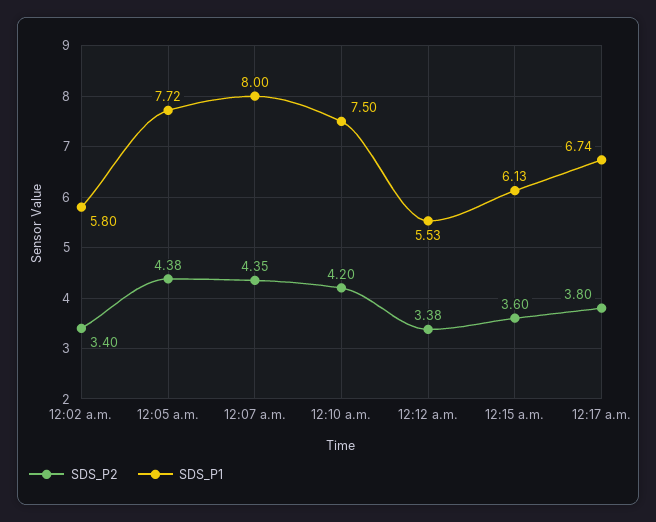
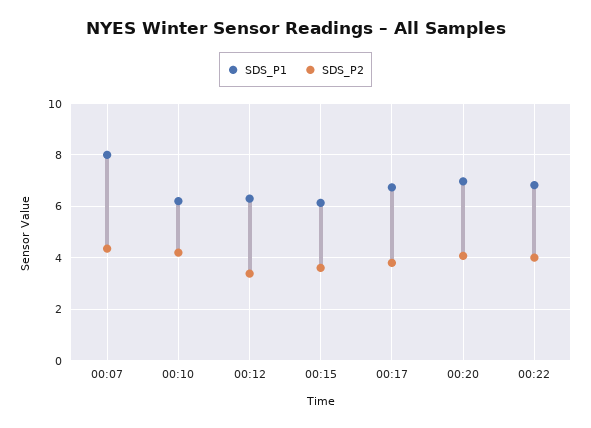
SDS_P2, 12:02 a.m.: 3.4 -> none
SDS_P1, 12:02 a.m.: 5.8 -> none
SDS_P2, 12:05 a.m.: 4.38 -> none
SDS_P1, 12:05 a.m.: 7.72 -> none
SDS_P1, 12:10 a.m.: 7.5 -> 6.25
SDS_P1, 12:12 a.m.: 5.53 -> 6.25
SDS_P1, 00:20: none -> 7
SDS_P2, 00:20: none -> 4
SDS_P1, 00:22: none -> 6.75
SDS_P2, 00:22: none -> 4

